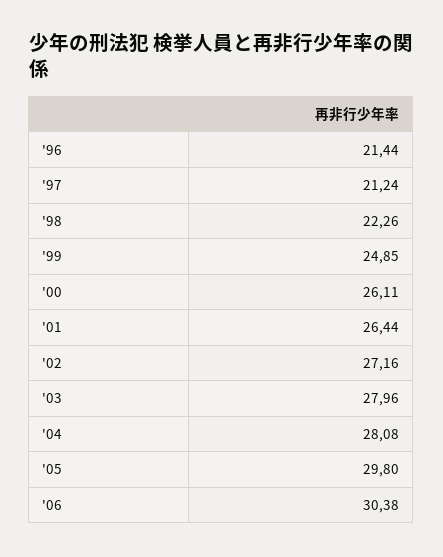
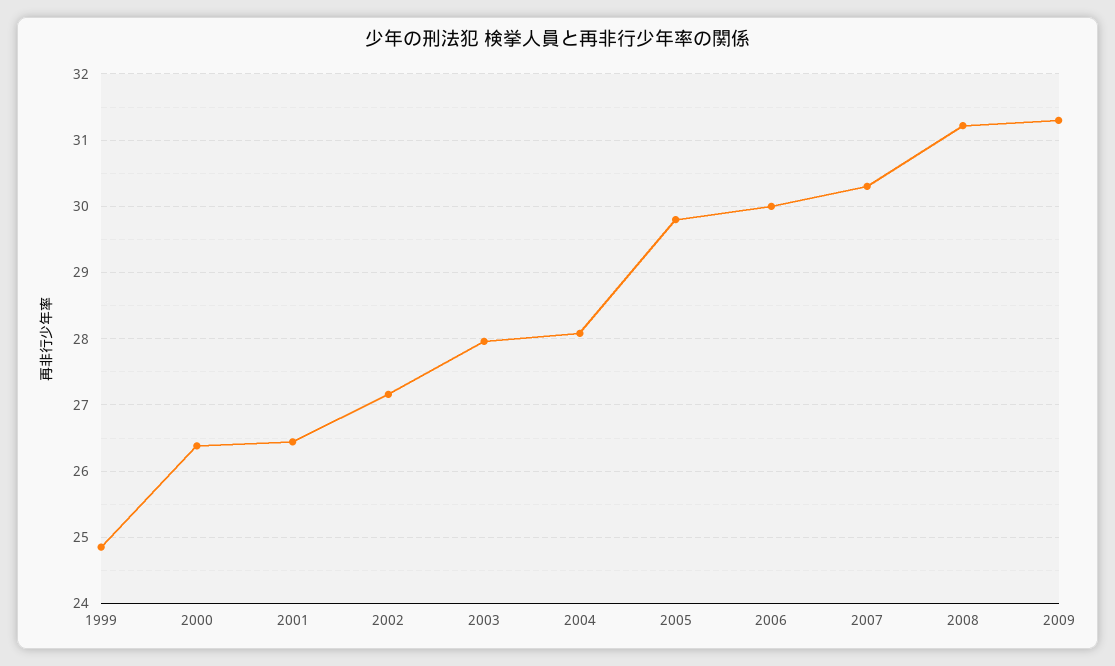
'96: 21.44 -> none
'97: 21.24 -> none
'98: 22.26 -> none
'00: 26.11 -> 26.4
'06: 30.38 -> 30
2007: none -> 30.3
2008: none -> 31.2
2009: none -> 31.3

